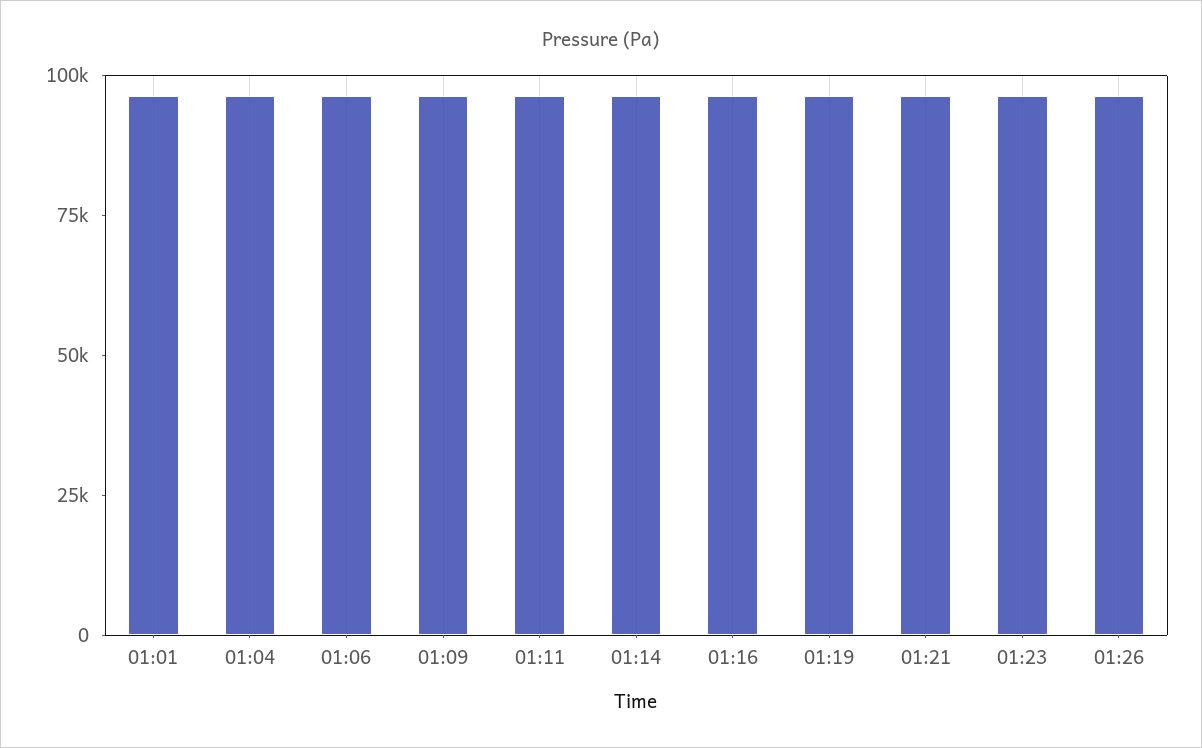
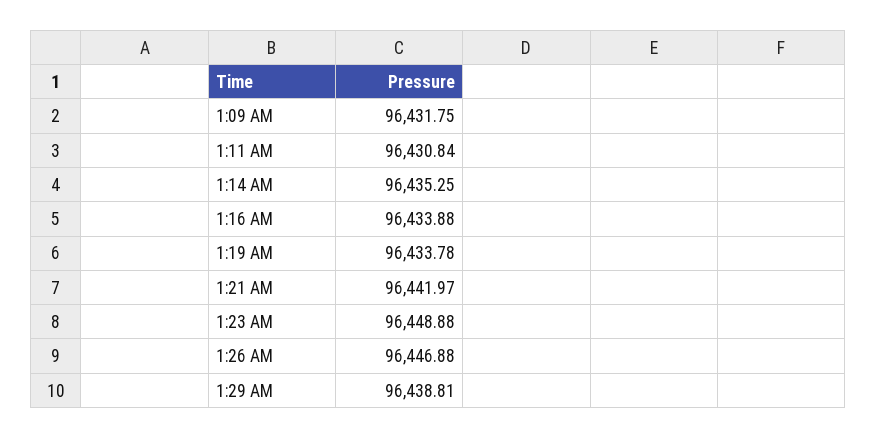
01:01: 95000 -> none
01:04: 95000 -> none
01:06: 95000 -> none
1:29 AM: none -> 96438.81

